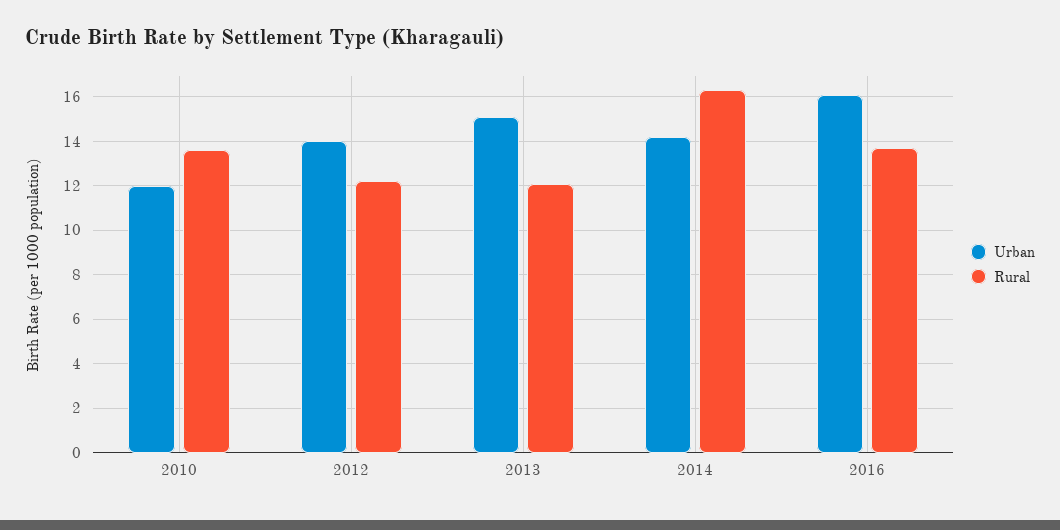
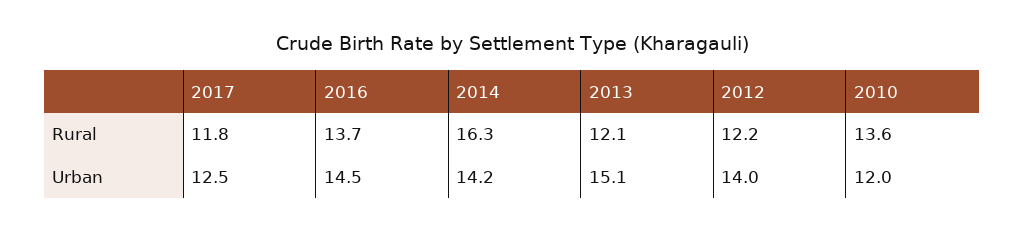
Urban, 2016: 16 -> 14.5
Rural, 2017: none -> 11.8
Urban, 2017: none -> 12.5

